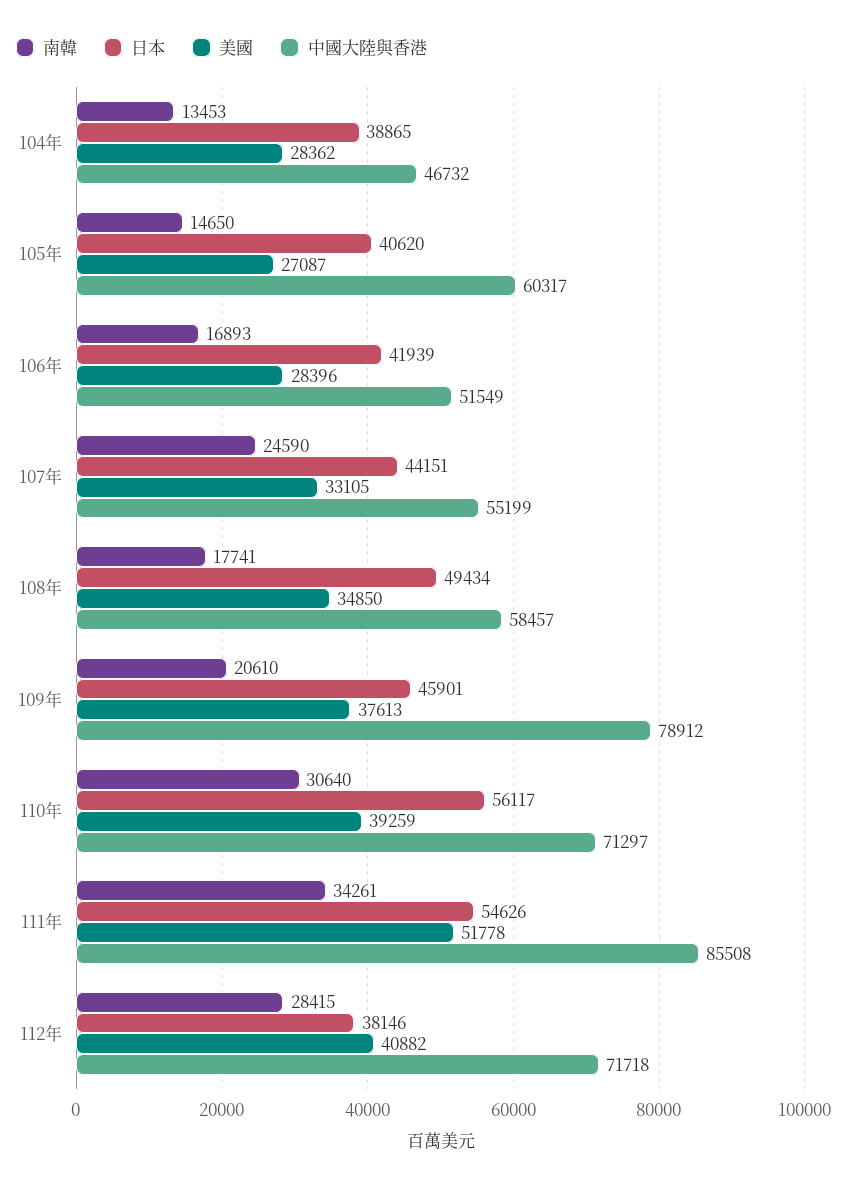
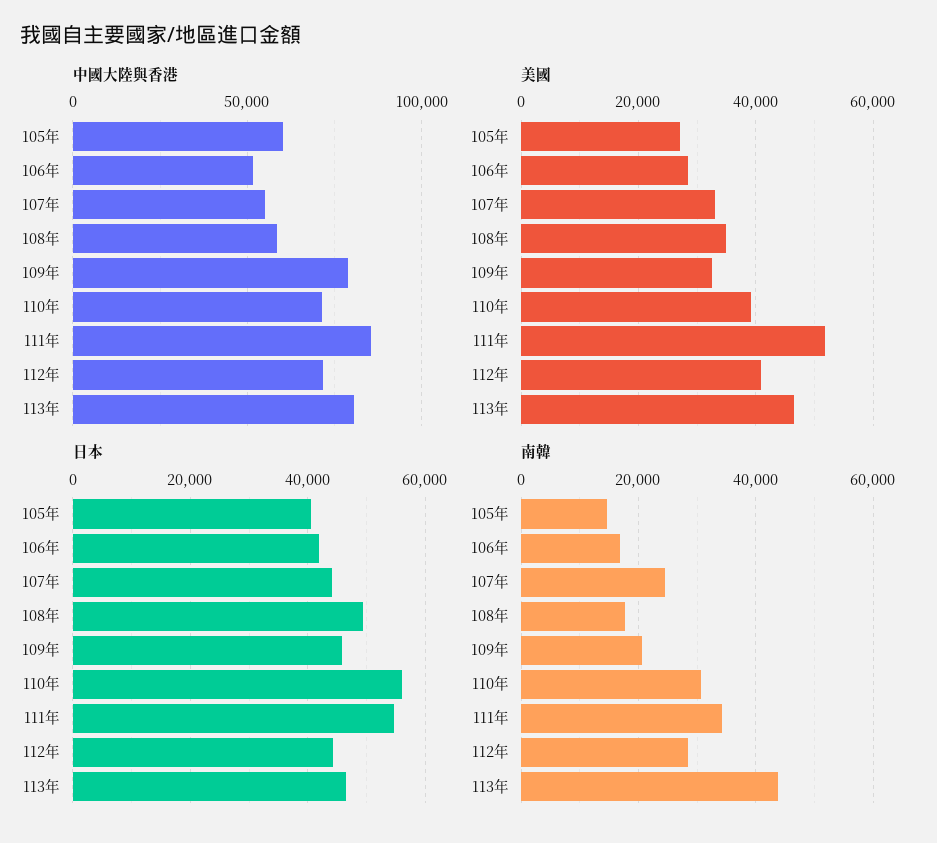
南韓, 104年: 13453 -> none
日本, 104年: 38865 -> none
美國, 104年: 28362 -> none
中國大陸與香港, 104年: 46732 -> none
美國, 109年: 37613 -> 32000
日本, 112年: 38146 -> 44000
中國大陸與香港, 113年: none -> 80000
美國, 113年: none -> 46000
日本, 113年: none -> 46000
南韓, 113年: none -> 44000

